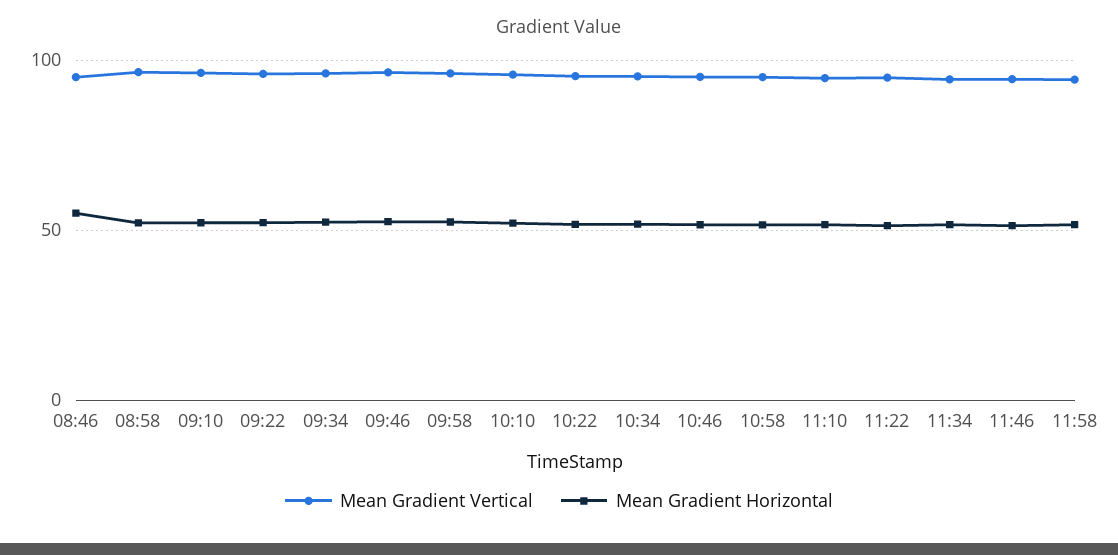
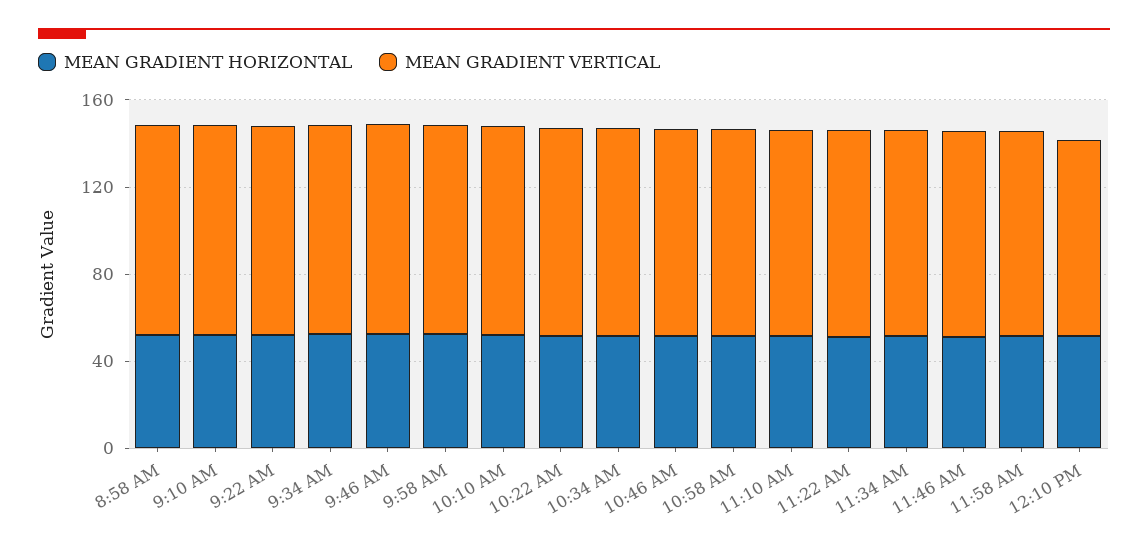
Mean Gradient Vertical, 08:46: 95 -> none
Mean Gradient Horizontal, 08:46: 55 -> none
Mean Gradient Horizontal, 12:10 PM: none -> 50
Mean Gradient Vertical, 12:10 PM: none -> 90

